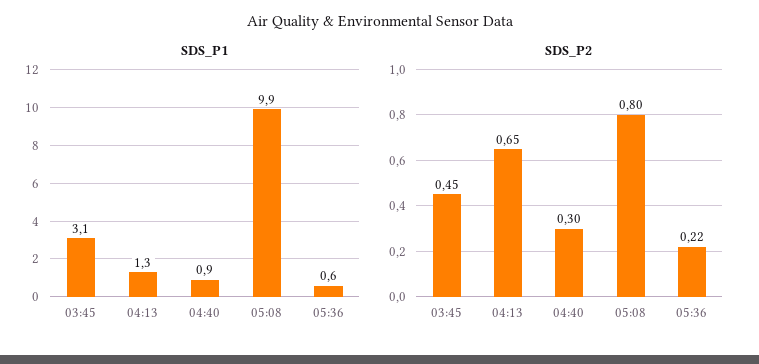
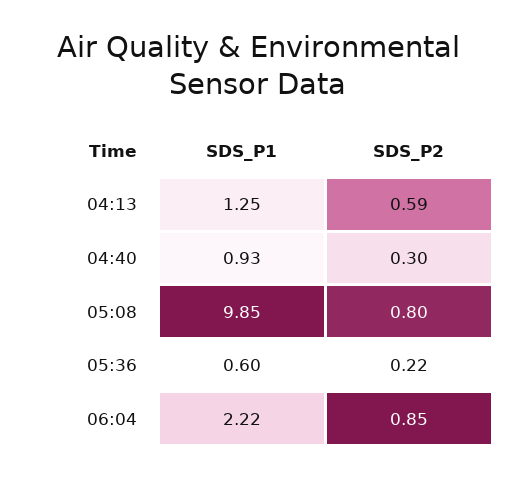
SDS_P1, 03:45: 3.1 -> none
SDS_P2, 03:45: 0.45 -> none
SDS_P2, 04:13: 0.65 -> 0.59
SDS_P1, 06:04: none -> 2.22
SDS_P2, 06:04: none -> 0.85

